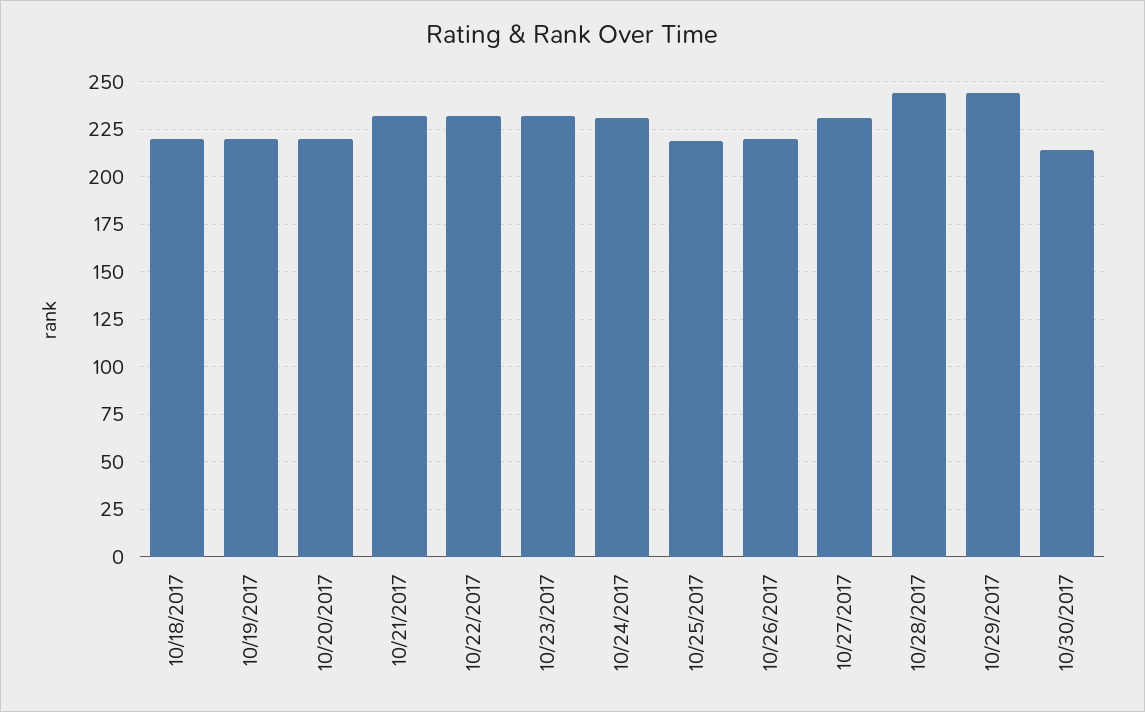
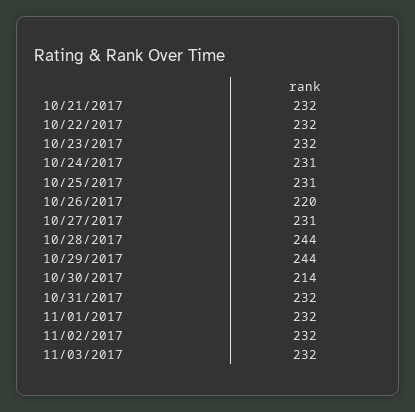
10/18/2017: 220 -> none
10/19/2017: 220 -> none
10/20/2017: 220 -> none
10/25/2017: 220 -> 231
10/31/2017: none -> 232
11/01/2017: none -> 232
11/02/2017: none -> 232
11/03/2017: none -> 232

